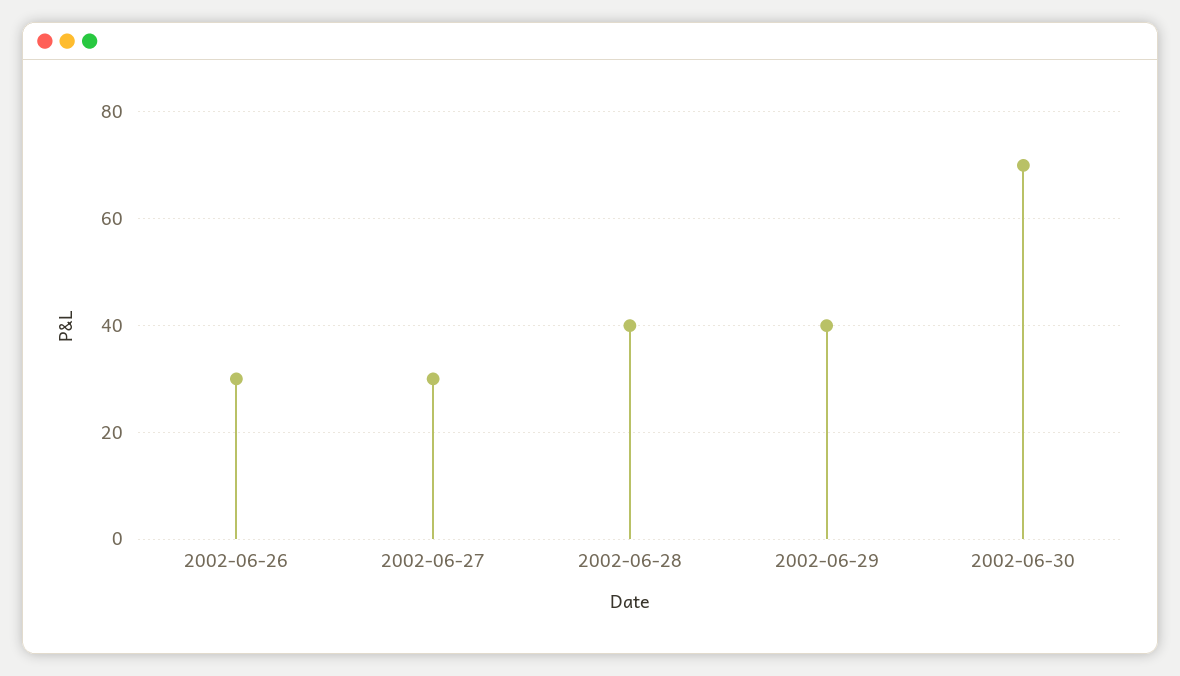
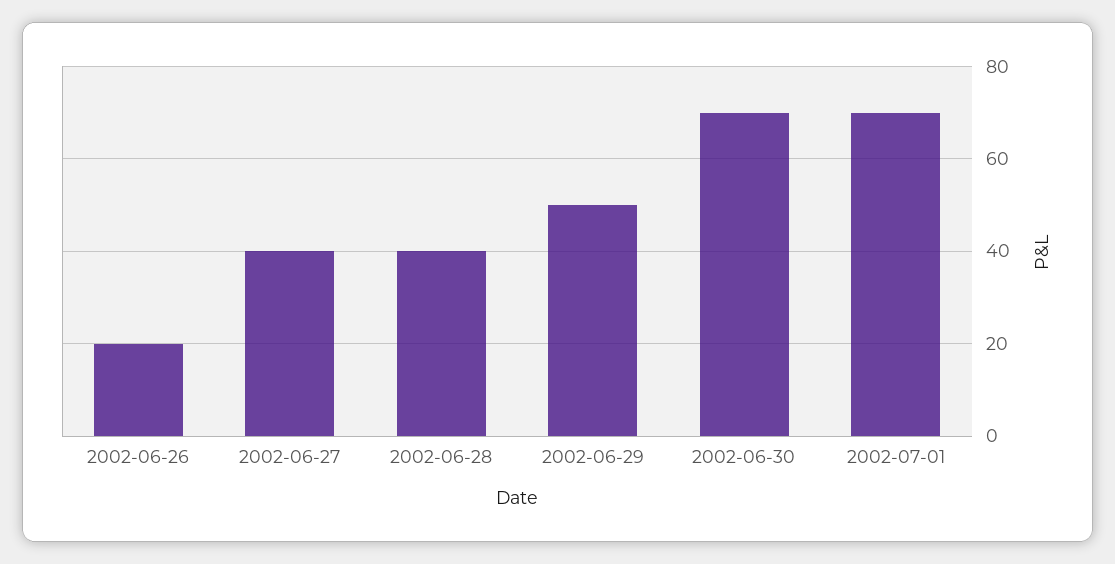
2002-06-26: 30 -> 20
2002-06-27: 30 -> 40
2002-06-29: 40 -> 50
2002-07-01: none -> 70

